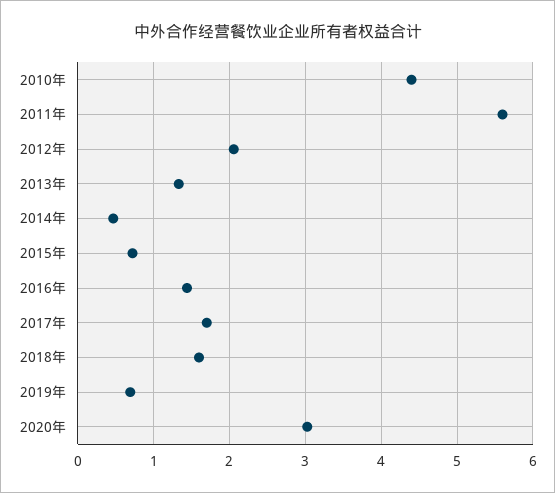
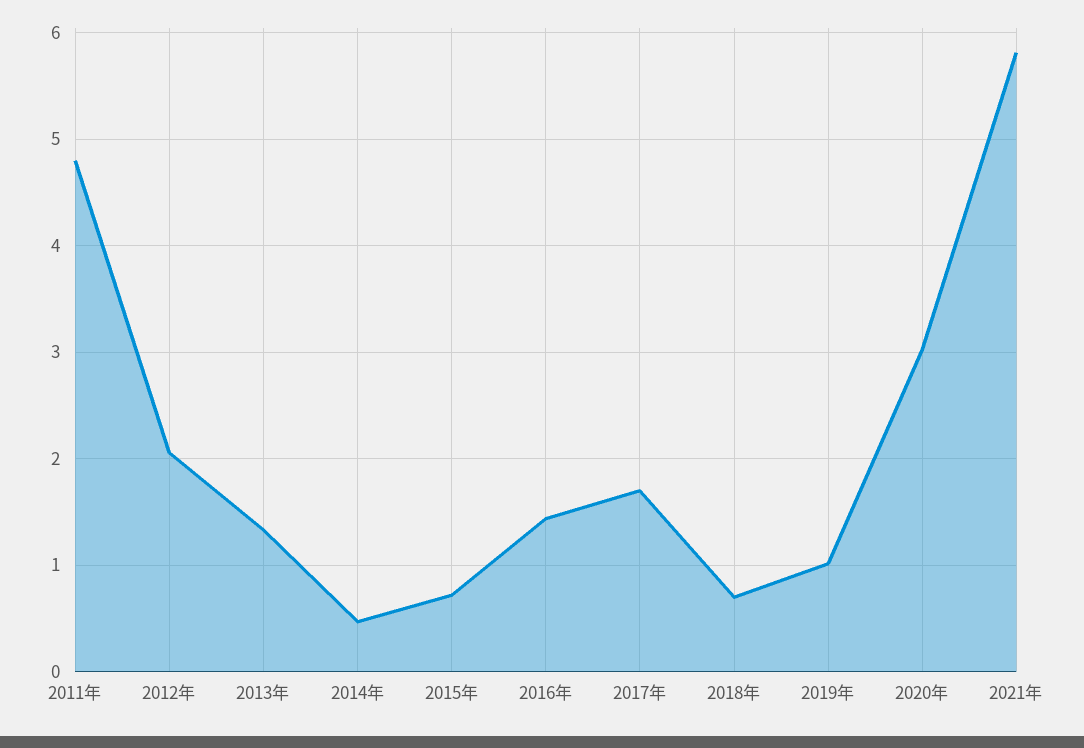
2010年: 4.4 -> none
2011年: 5.6 -> 4.8
2018年: 1.6 -> 0.7
2019年: 0.7 -> 1
2021年: none -> 5.8

